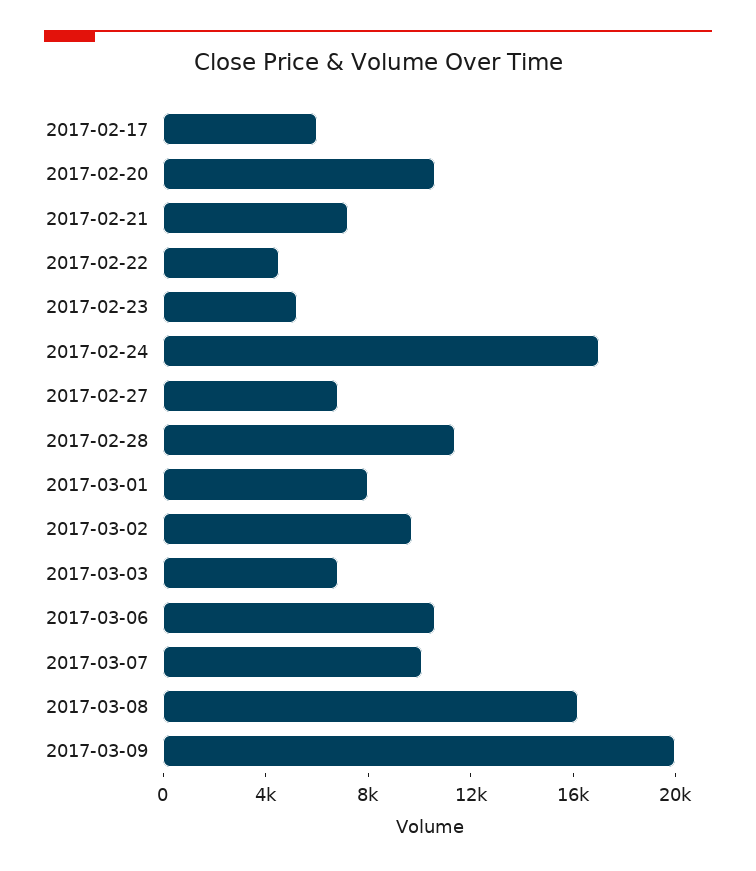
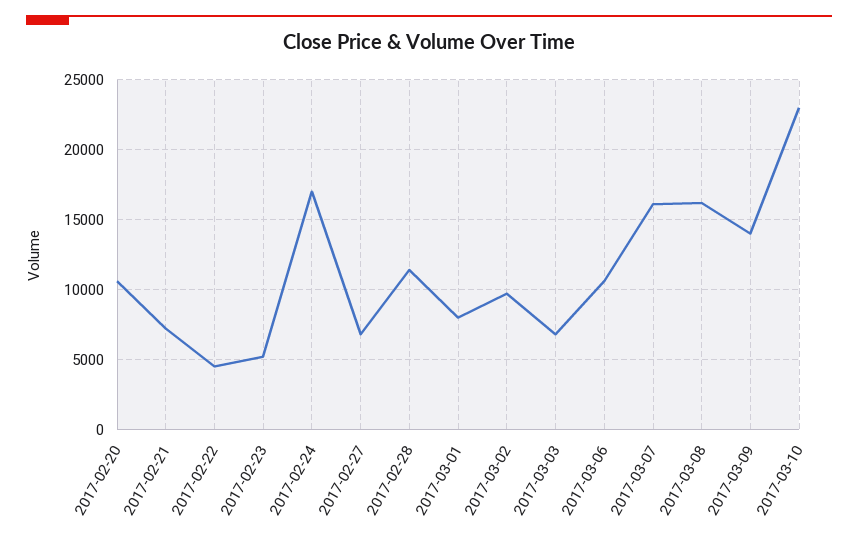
2017-02-17: 6000 -> none
2017-03-07: 10000 -> 16000
2017-03-09: 20000 -> 14000
2017-03-10: none -> 23000

